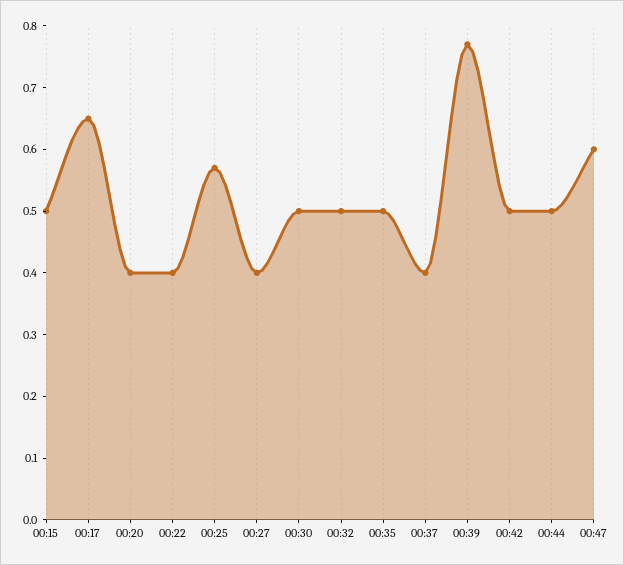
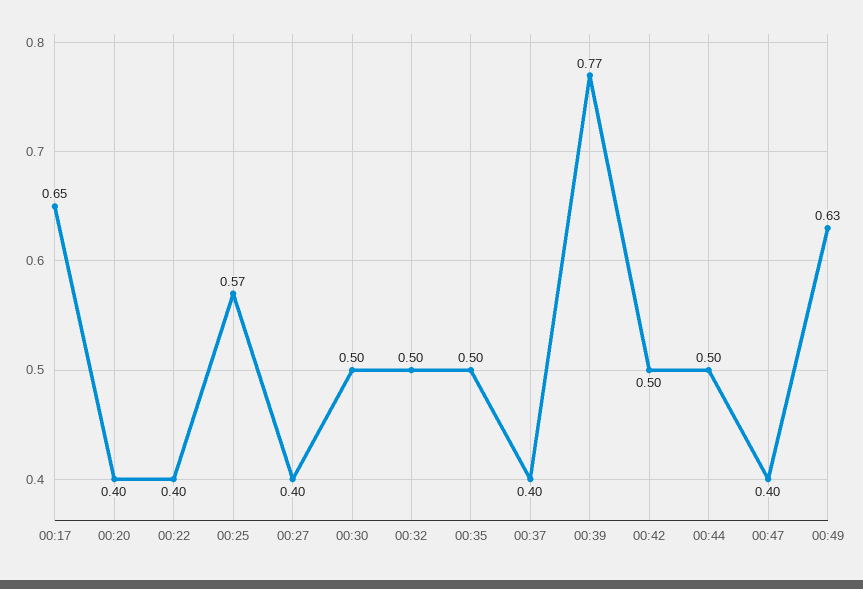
00:15: 0.5 -> none
00:47: 0.6 -> 0.4
00:49: none -> 0.63

